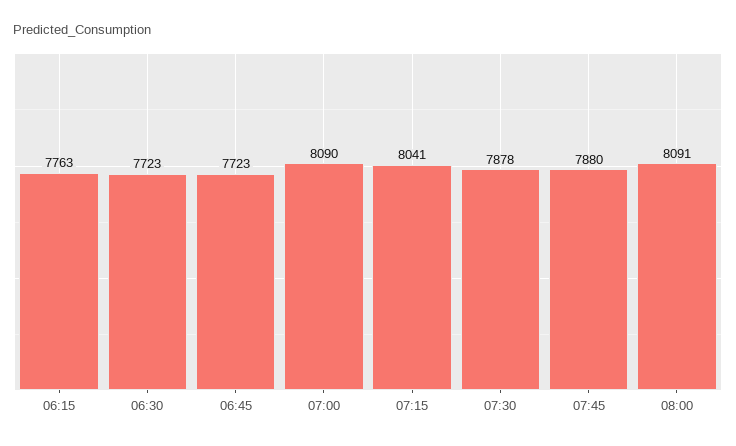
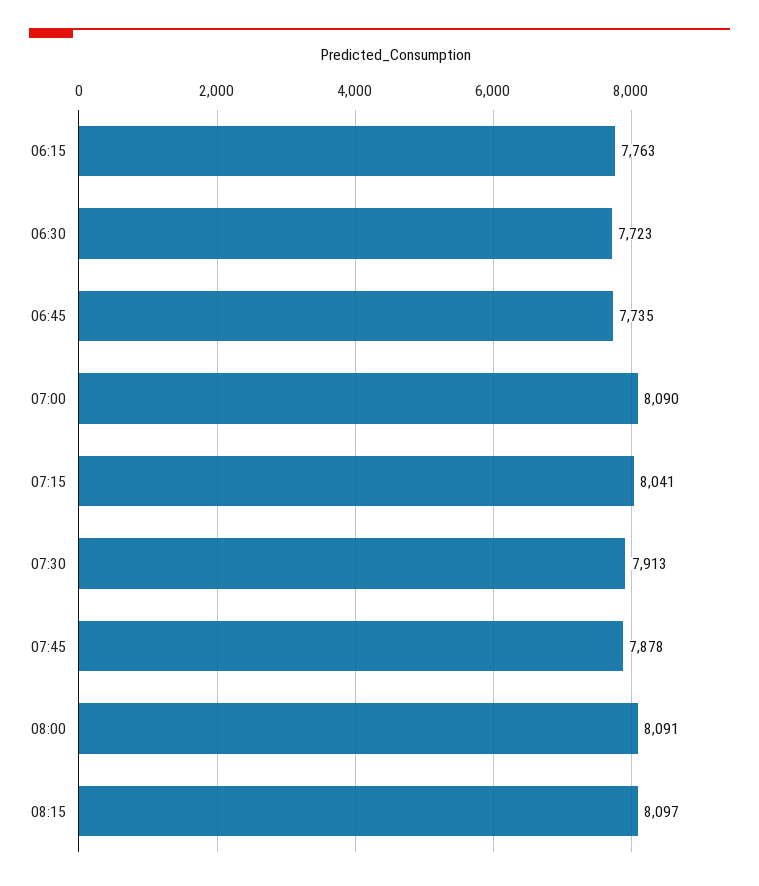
06:45: 7723 -> 7735
07:30: 7878 -> 7913
07:45: 7880 -> 7878
08:15: none -> 8097

